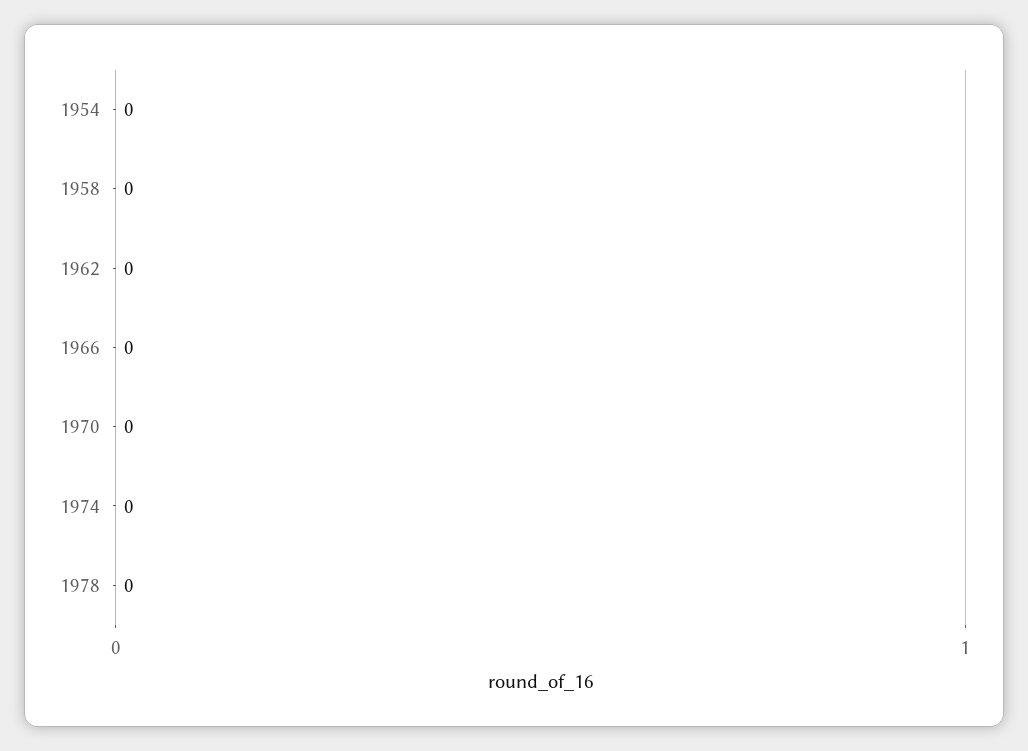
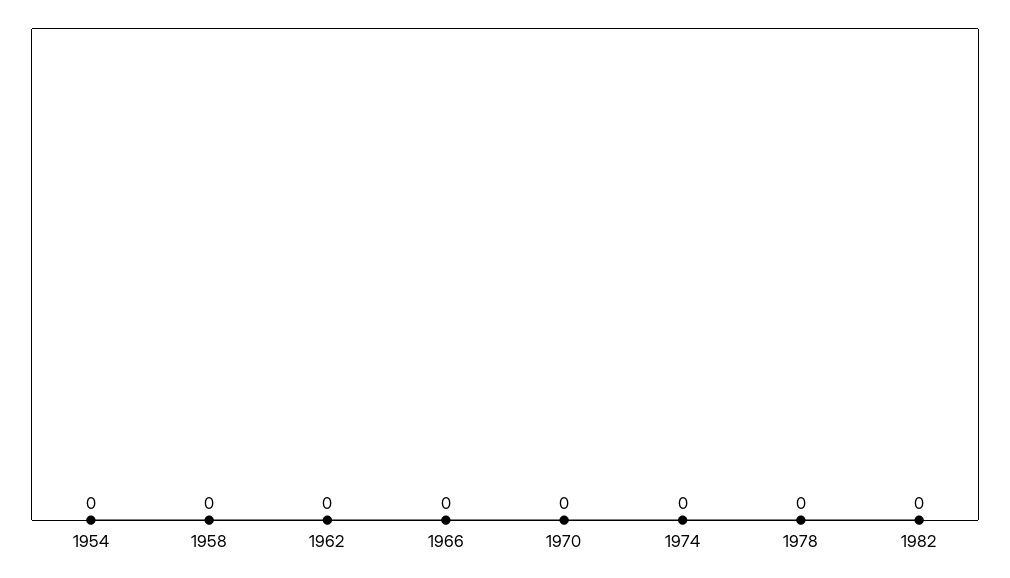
1982: none -> 0

